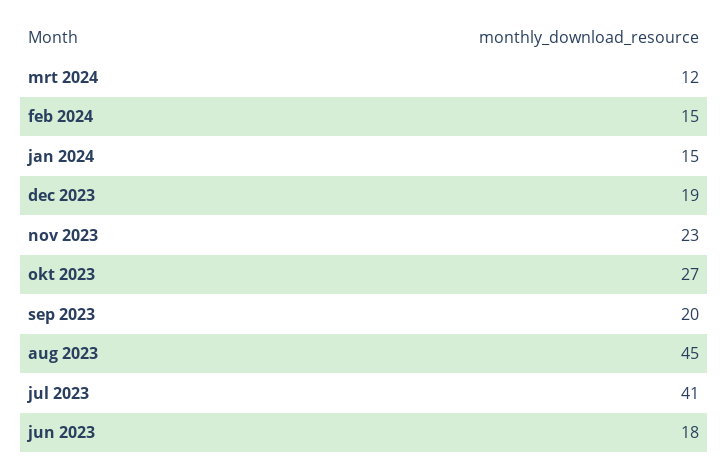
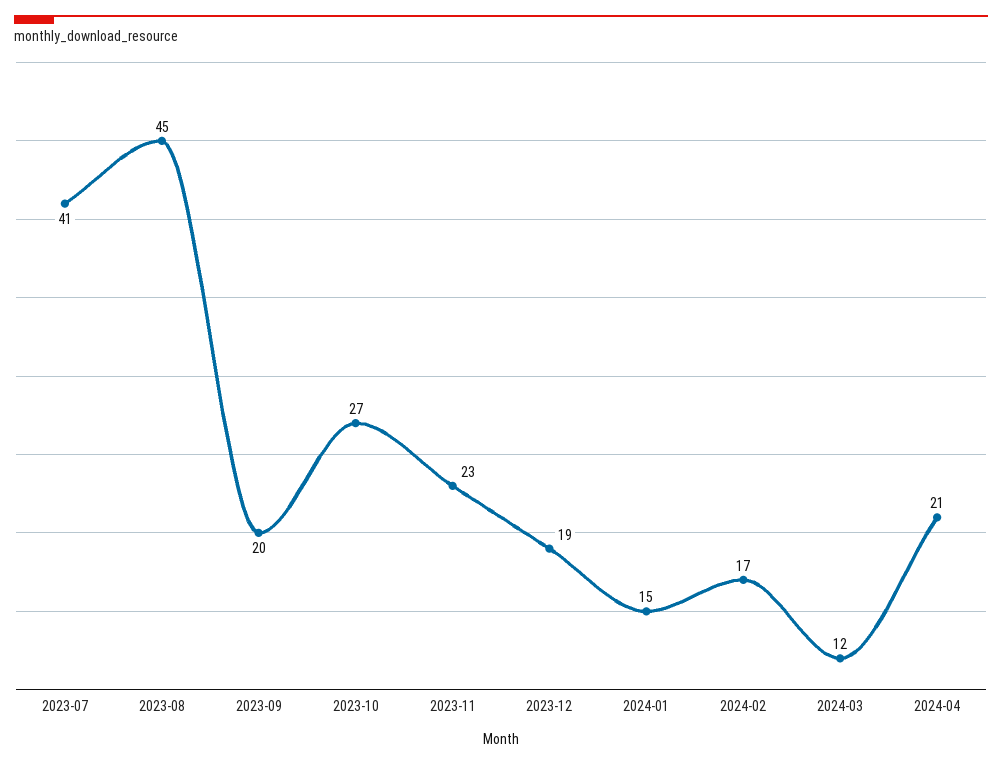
feb 2024: 15 -> 17
jun 2023: 18 -> none
2024-04: none -> 21

